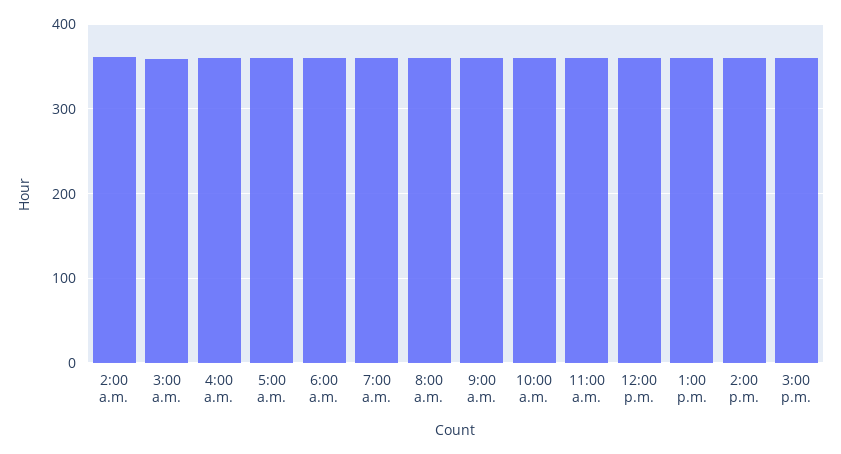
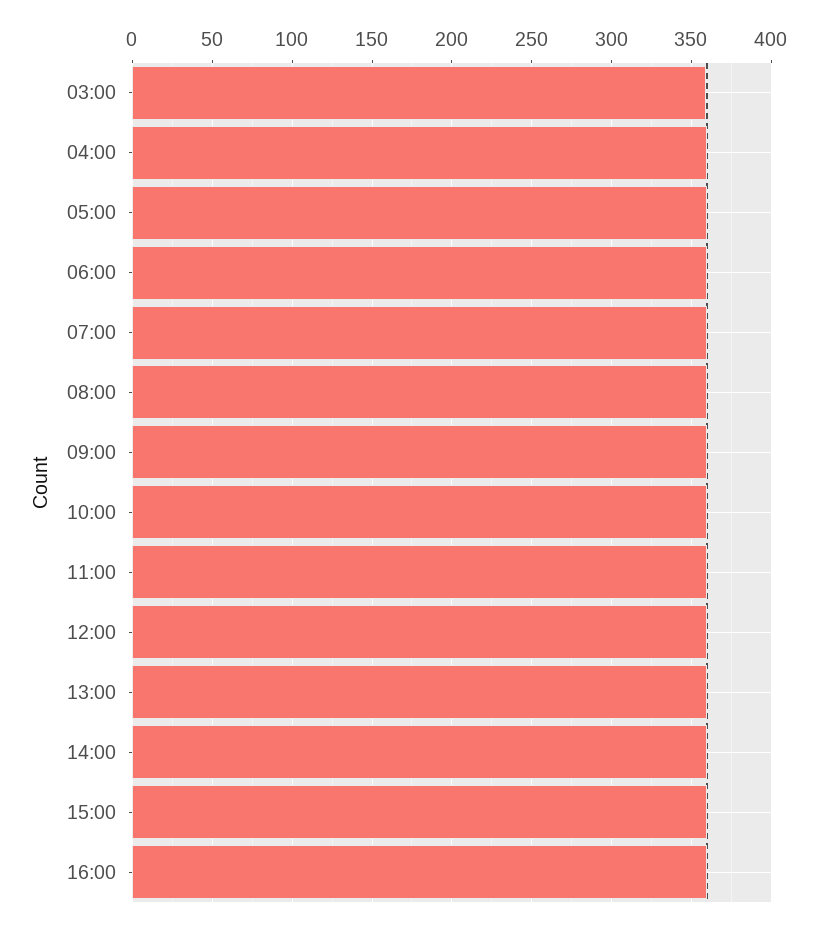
2:00 a.m.: 360 -> none
16:00: none -> 360

